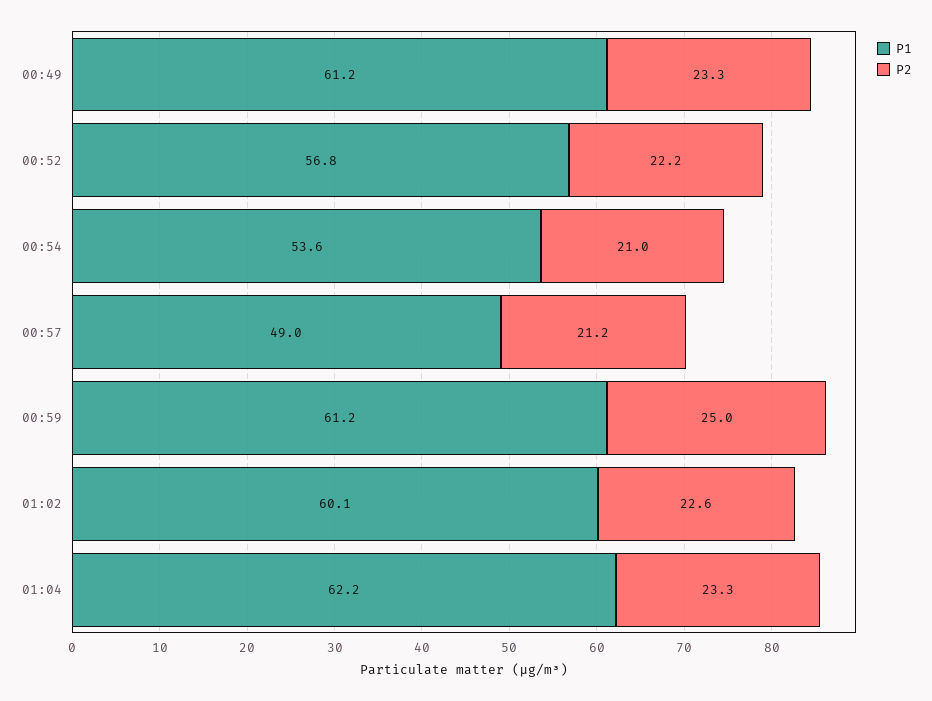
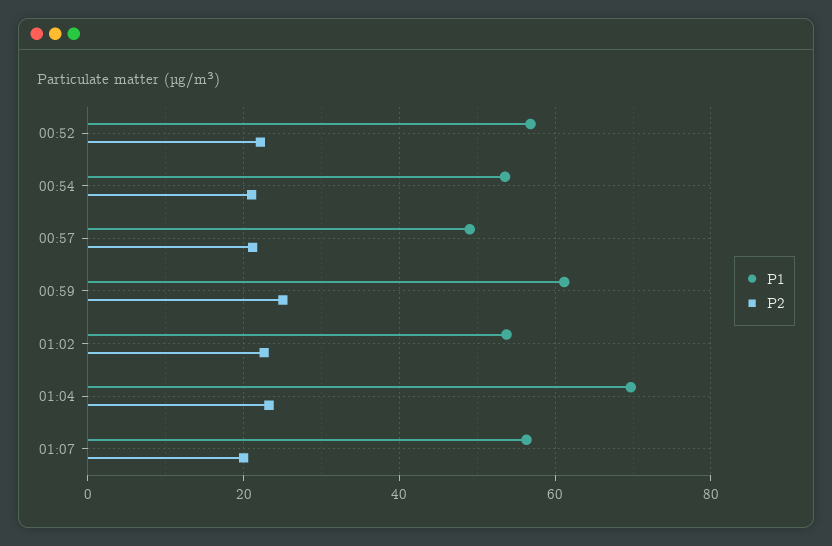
P1, 00:49: 61.2 -> none
P2, 00:49: 23.3 -> none
P1, 01:02: 60.1 -> 54
P1, 01:04: 62.2 -> 70
P1, 01:07: none -> 56
P2, 01:07: none -> 20

